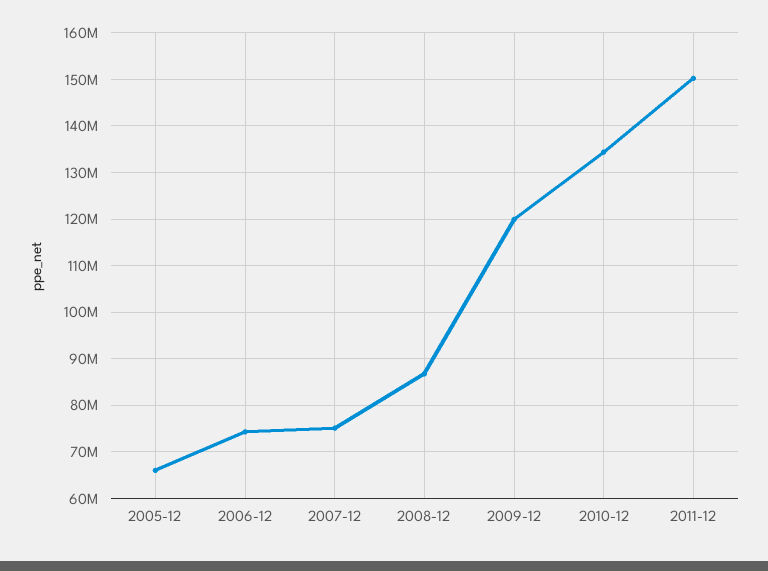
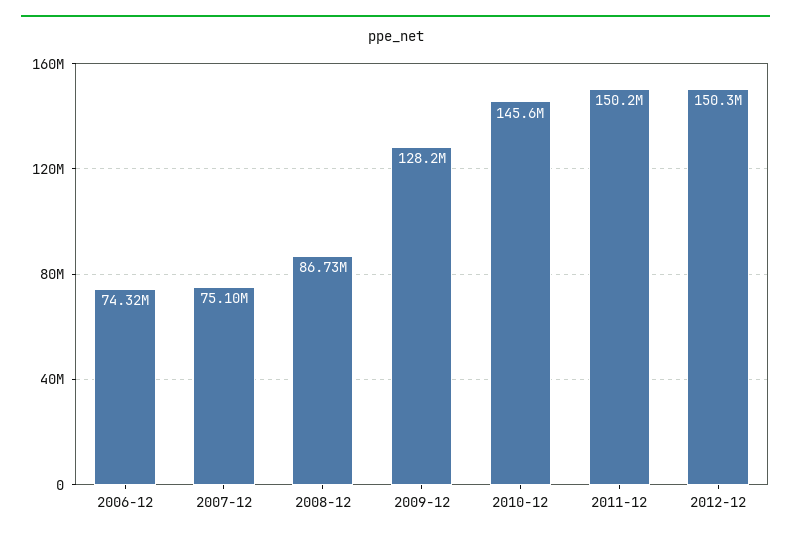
2005-12: 66000000 -> none
2009-12: 120000000 -> 128200000
2010-12: 134000000 -> 145600000
2012-12: none -> 150300000

